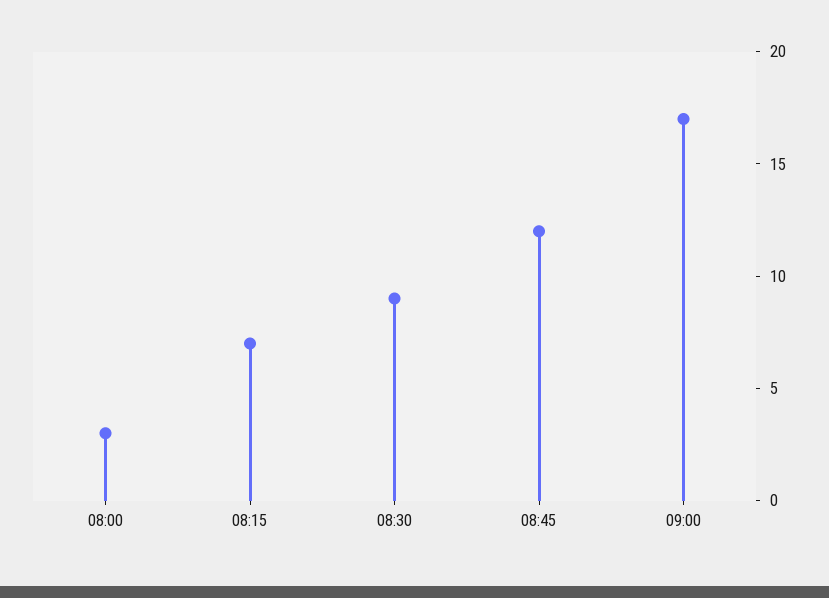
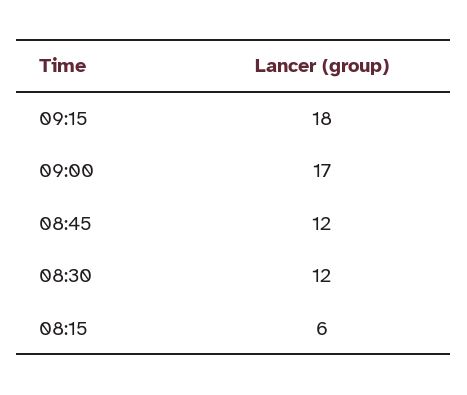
08:00: 3 -> none
08:15: 7 -> 6
08:30: 9 -> 12
09:15: none -> 18

